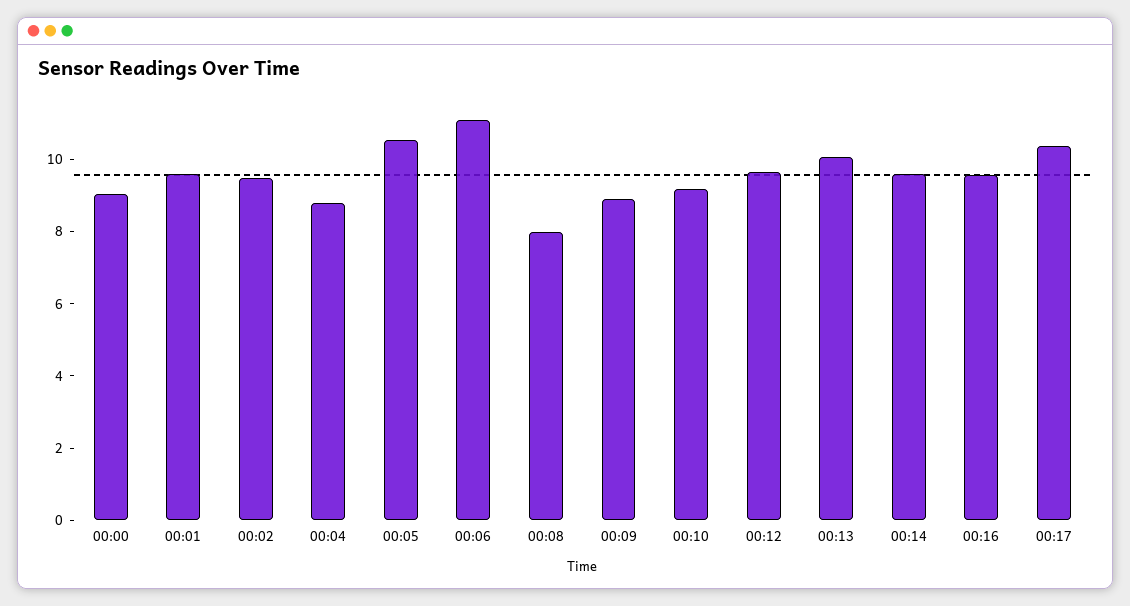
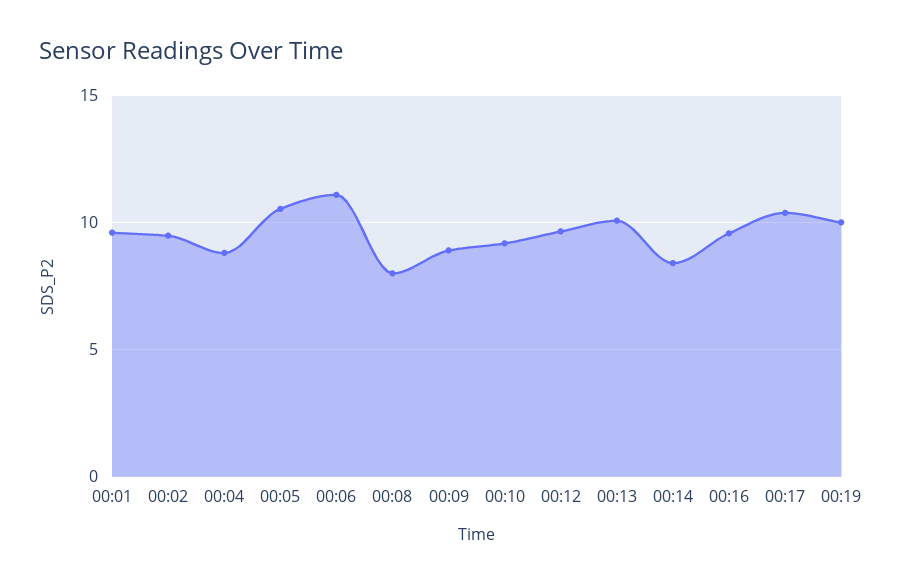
00:00: 9 -> none
00:14: 9.5 -> 8.5
00:19: none -> 10

